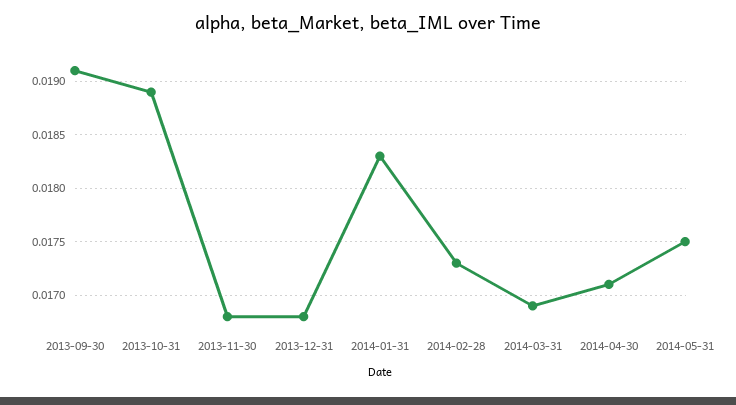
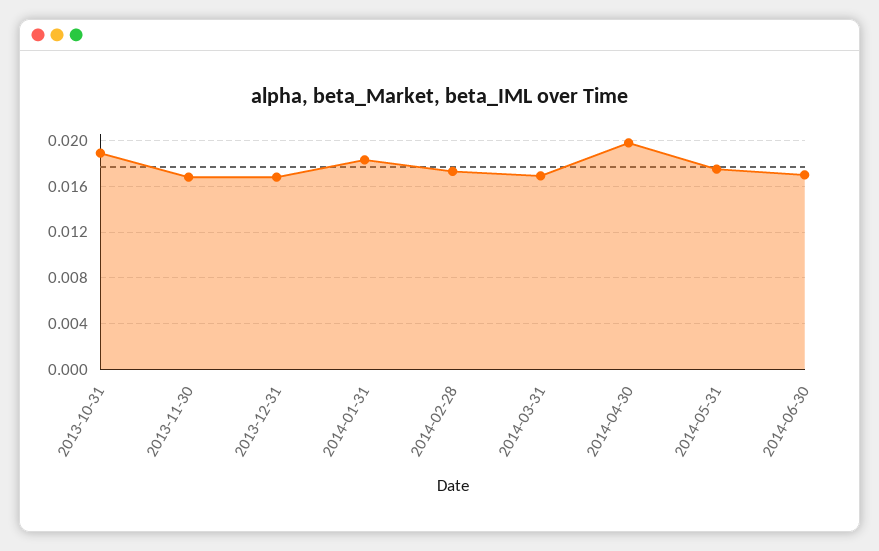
2013-09-30: 0.0191 -> none
2014-04-30: 0.0171 -> 0.02
2014-06-30: none -> 0.017

